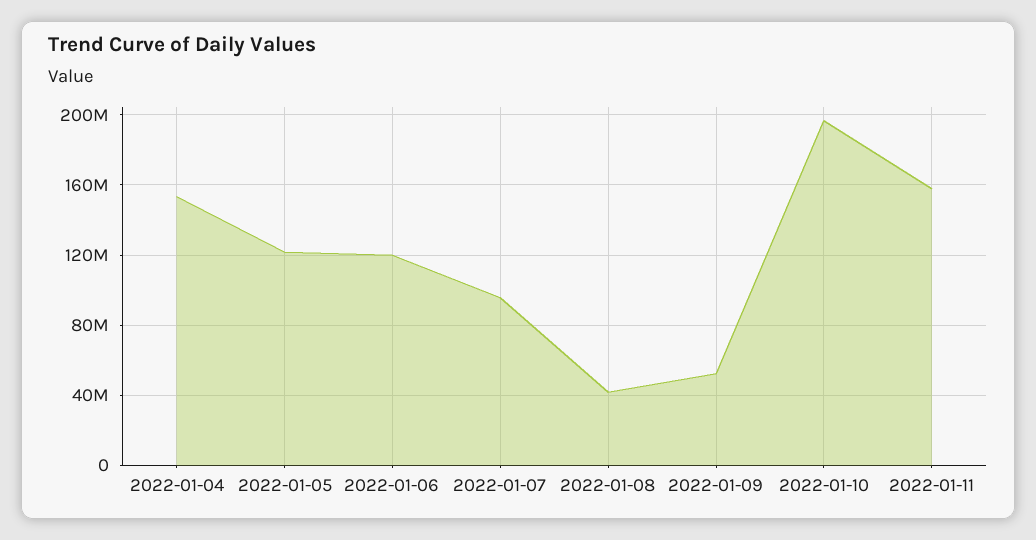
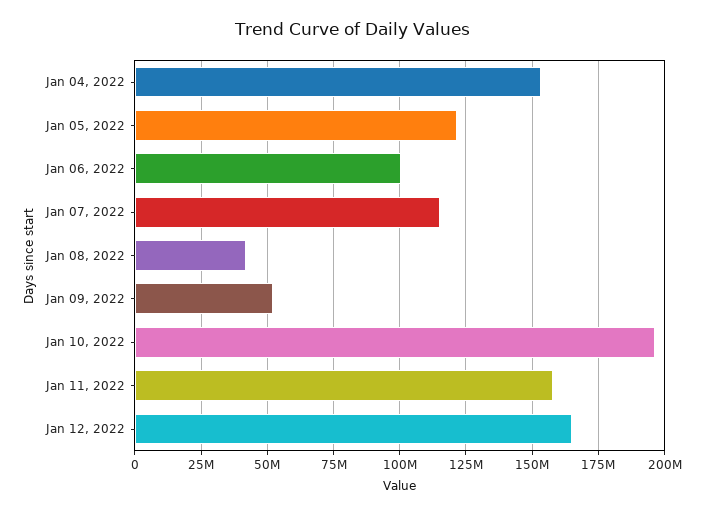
2022-01-06: 120000000 -> 100000000
2022-01-07: 95000000 -> 115000000
Jan 12, 2022: none -> 165000000

